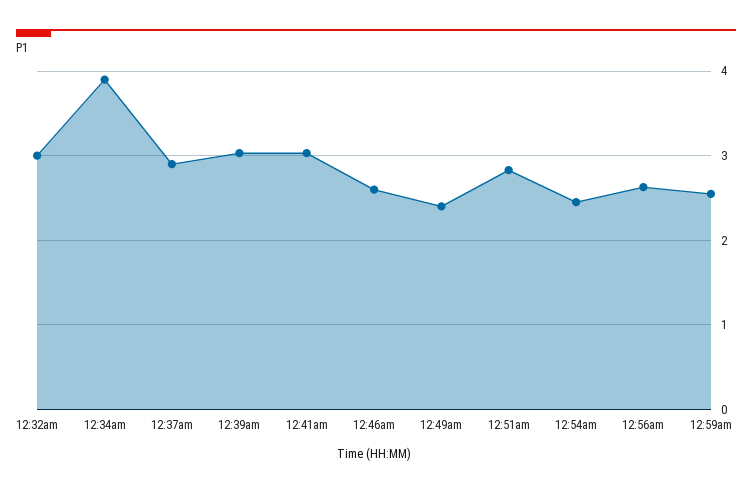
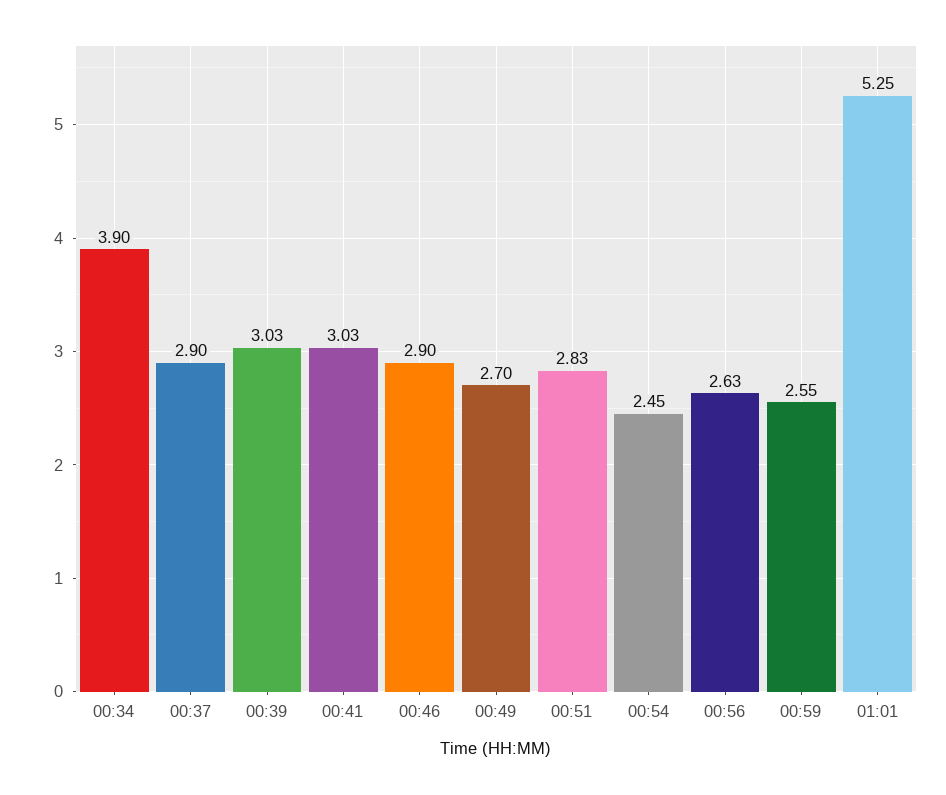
12:32am: 3 -> none
12:46am: 2.6 -> 2.9
12:49am: 2.4 -> 2.7
01:01: none -> 5.25

